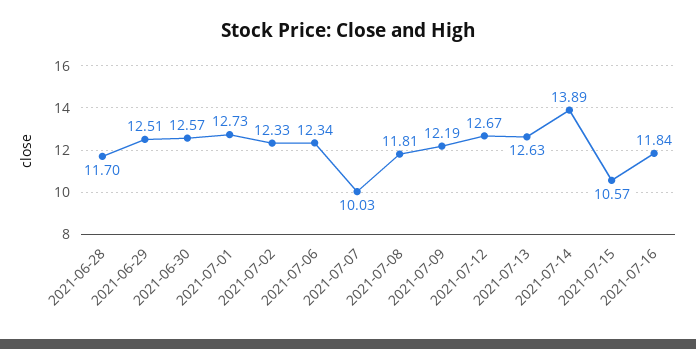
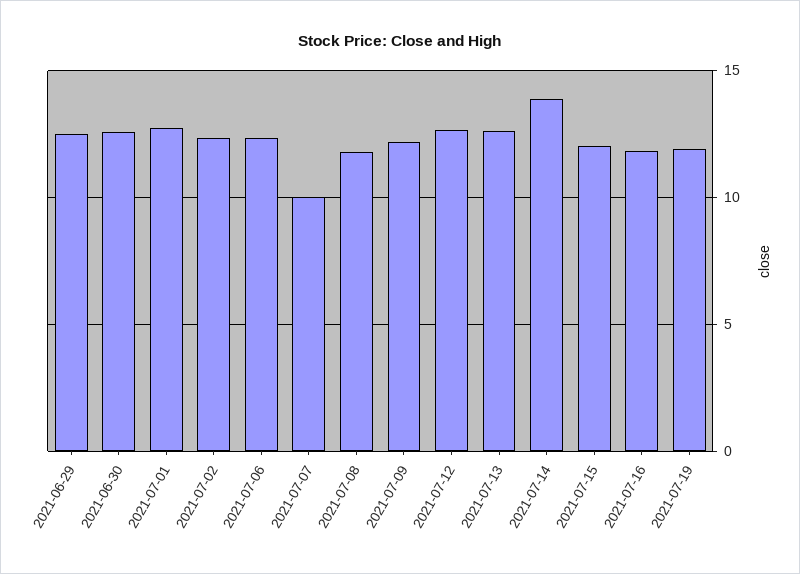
2021-06-28: 11.7 -> none
2021-07-15: 10.57 -> 12
2021-07-19: none -> 12

